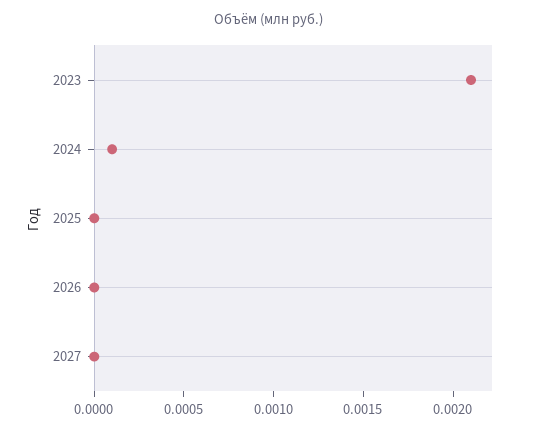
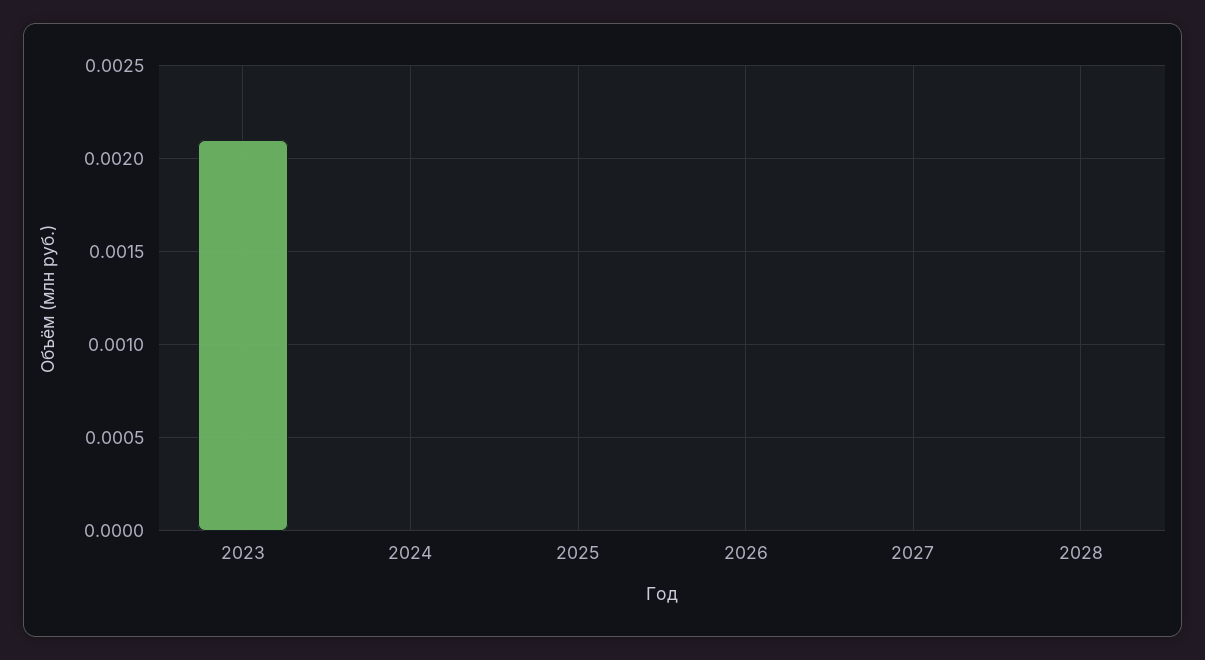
2024: 0.0001 -> 0
2028: none -> 0

